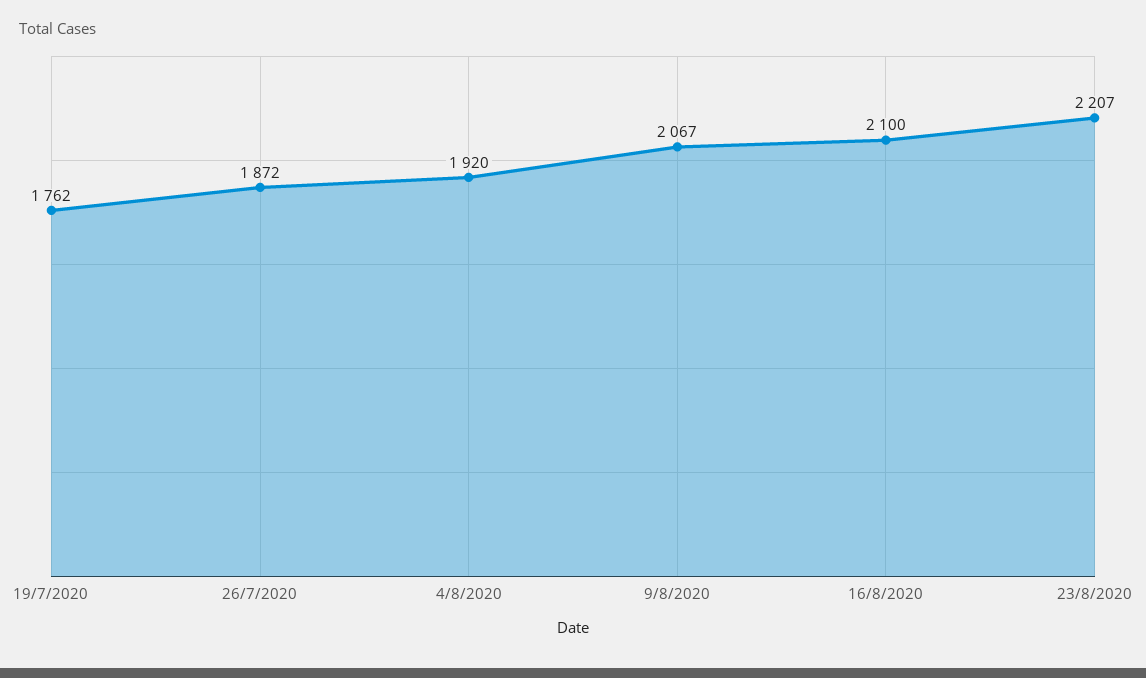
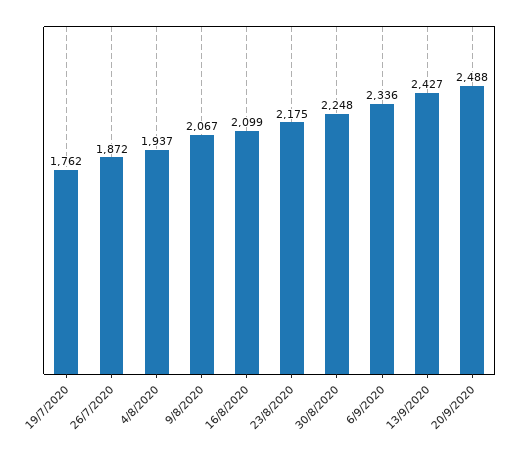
4/8/2020: 1920 -> 1937
16/8/2020: 2100 -> 2099
23/8/2020: 2207 -> 2175
30/8/2020: none -> 2248
6/9/2020: none -> 2336
13/9/2020: none -> 2427
20/9/2020: none -> 2488

